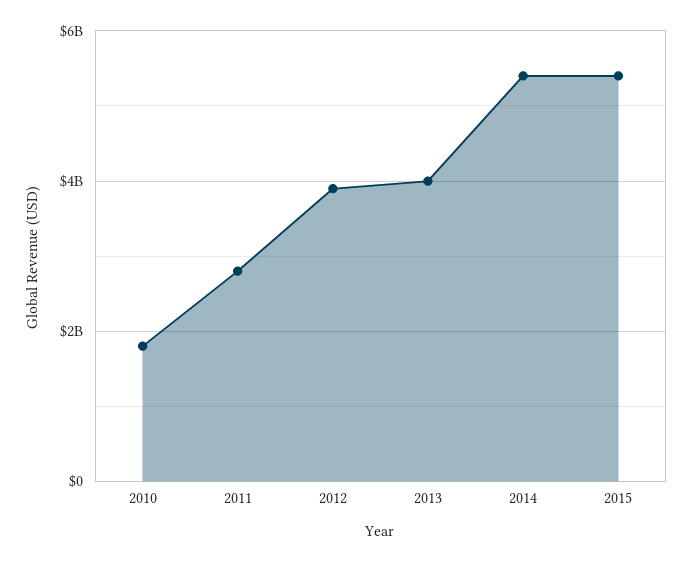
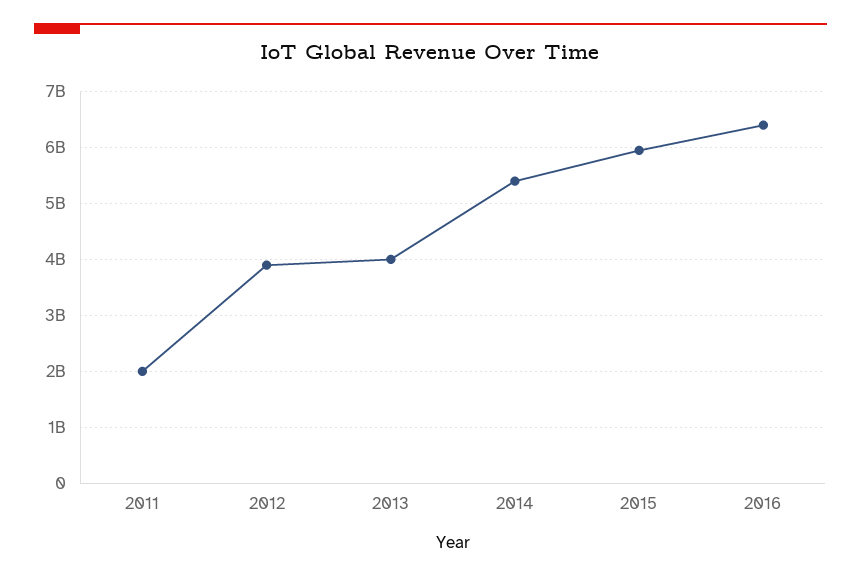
2010: 1800000000 -> none
2011: 2800000000 -> 2000000000
2015: 5400000000 -> 6000000000
2016: none -> 6400000000

